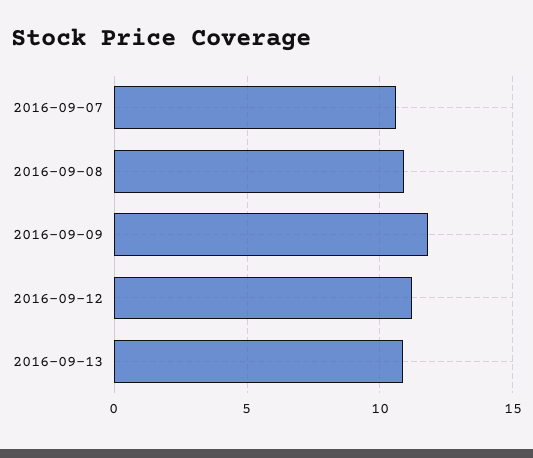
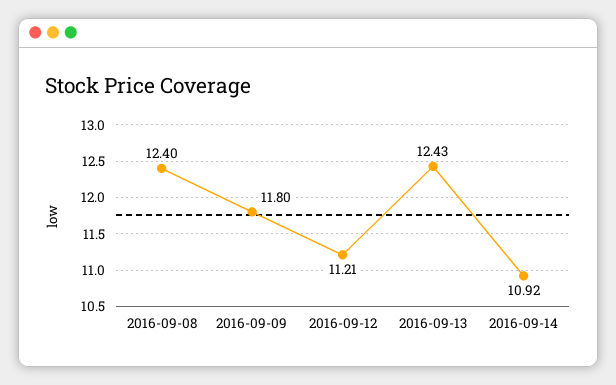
2016-09-07: 10.5 -> none
2016-09-08: 11 -> 12.4
2016-09-13: 11 -> 12.43
2016-09-14: none -> 10.92

